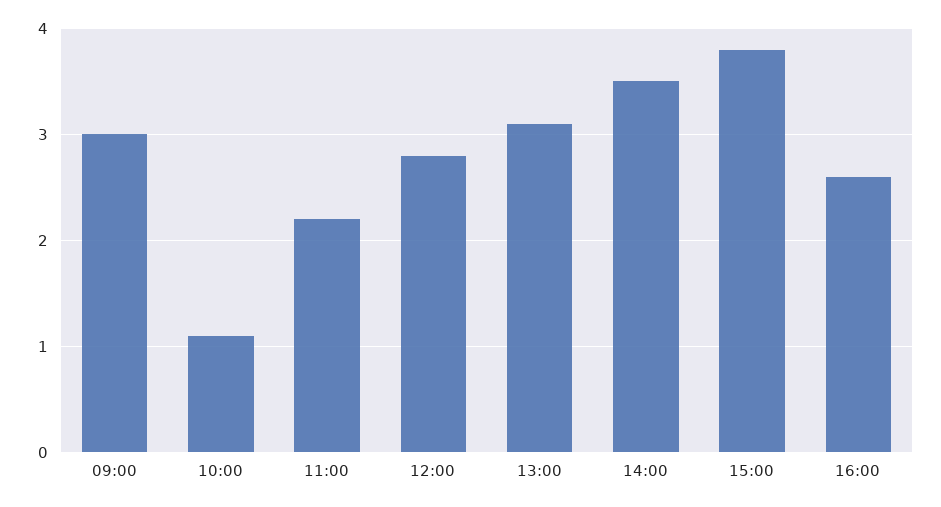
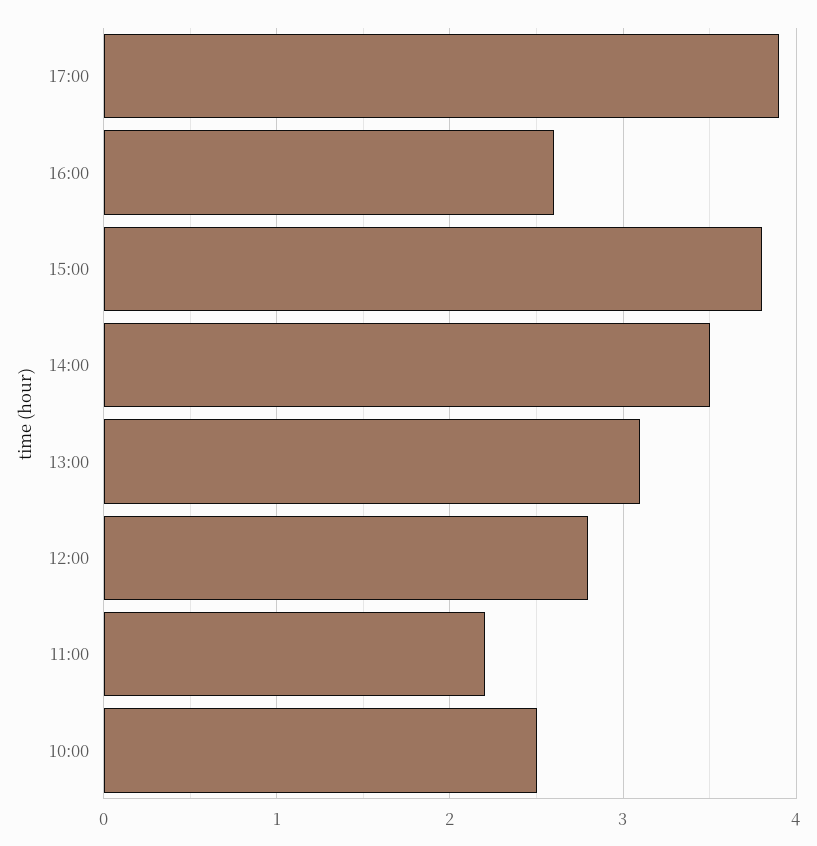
09:00: 3 -> none
10:00: 1.1 -> 2.5
17:00: none -> 3.9

